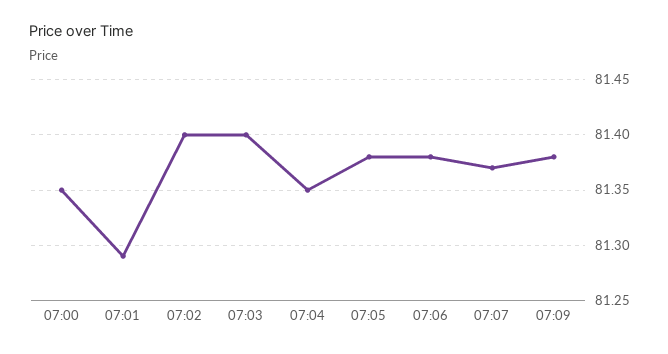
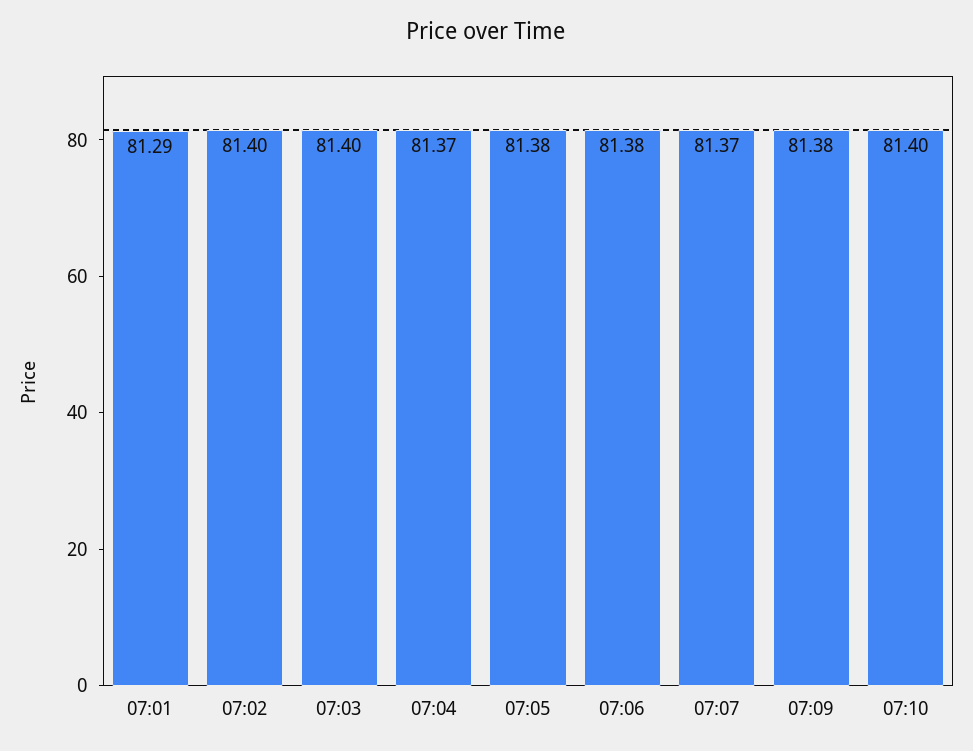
07:00: 81.35 -> none
07:04: 81.35 -> 81.37
07:10: none -> 81.4

